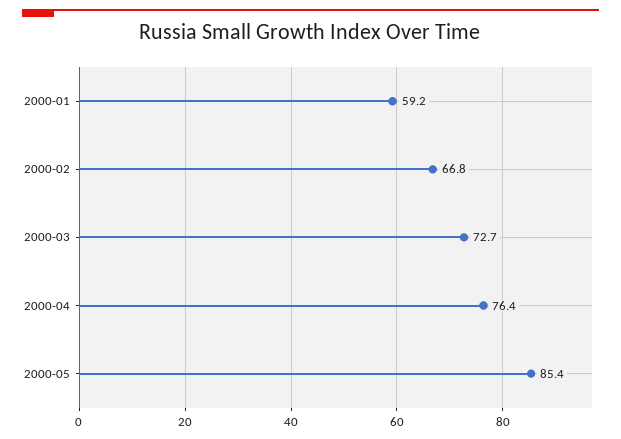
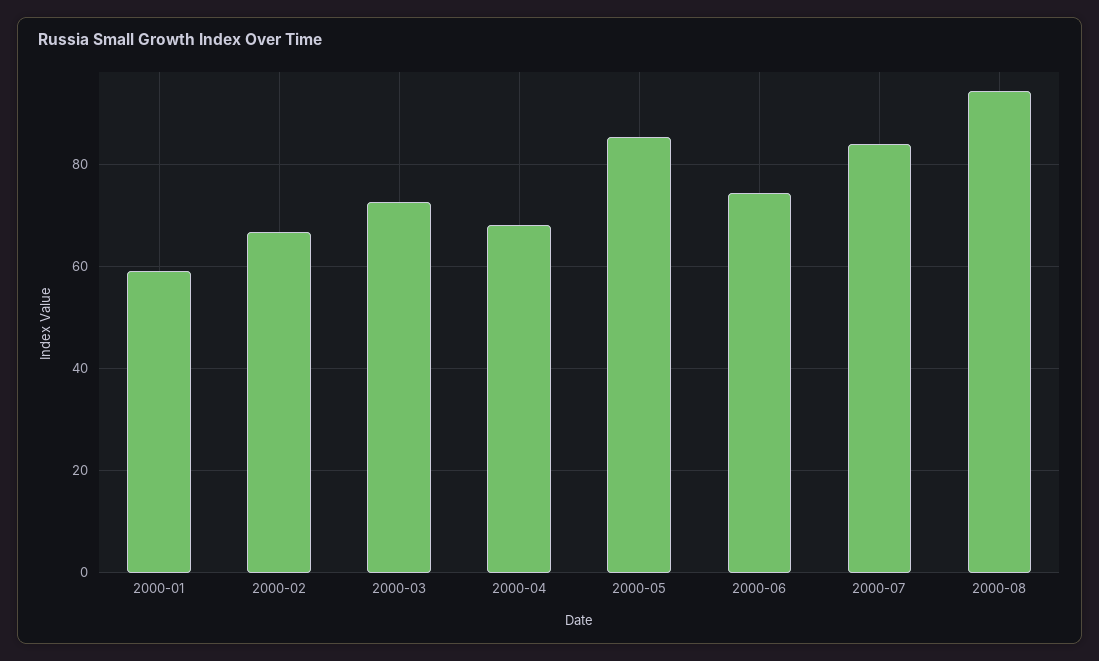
2000-04: 76.4 -> 68
2000-06: none -> 74
2000-07: none -> 84
2000-08: none -> 94

